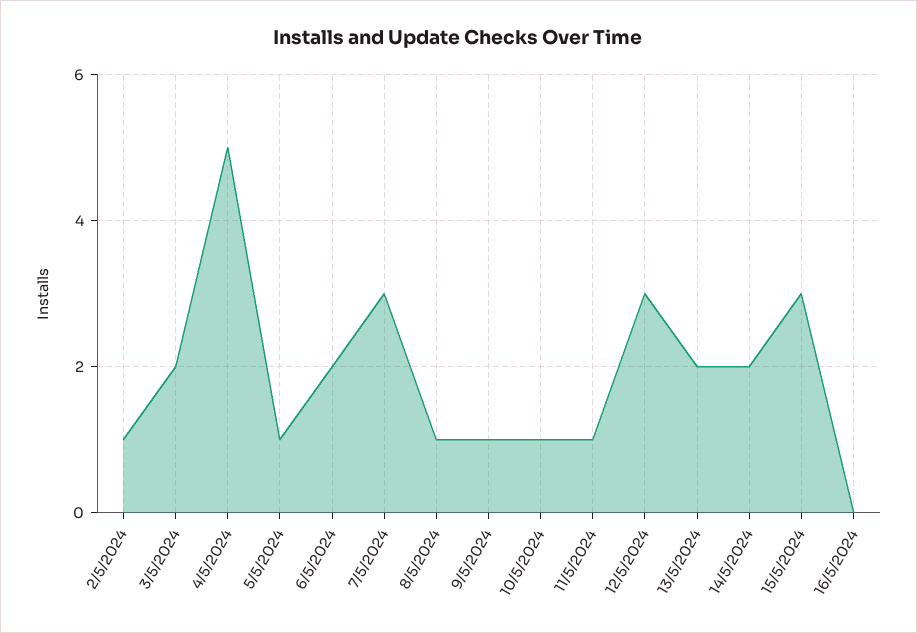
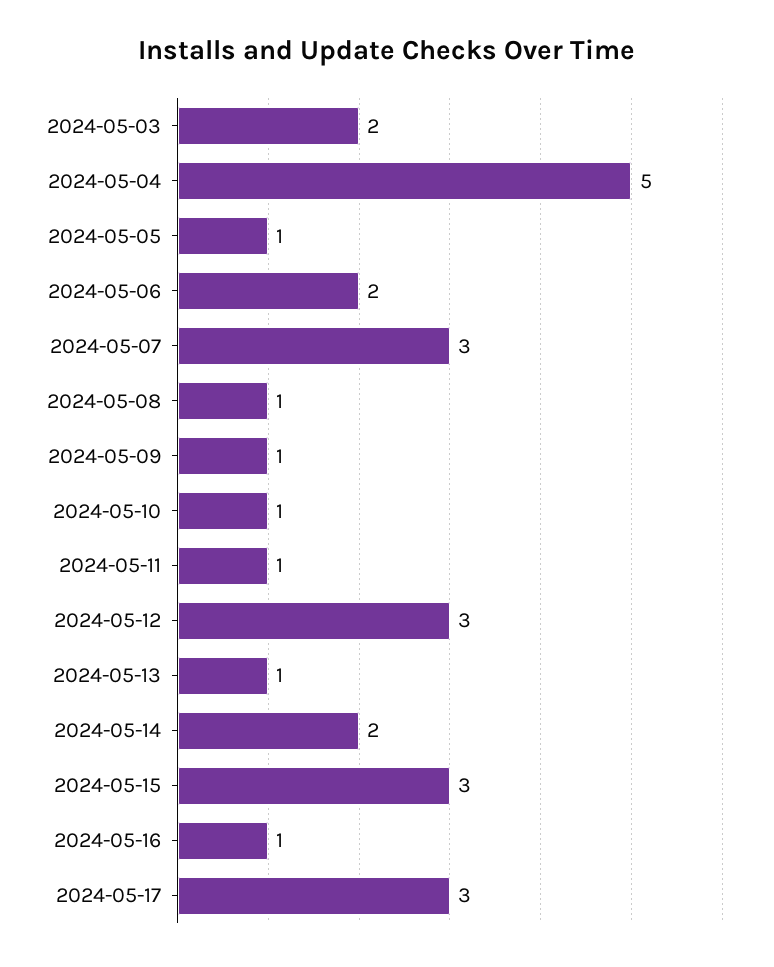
2/5/2024: 1 -> none
13/5/2024: 2 -> 1
16/5/2024: 0 -> 1
2024-05-17: none -> 3

